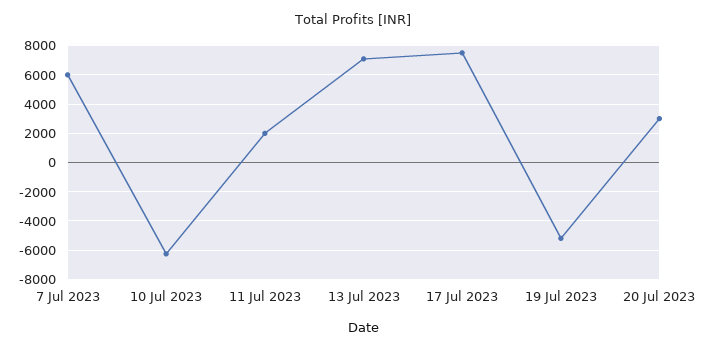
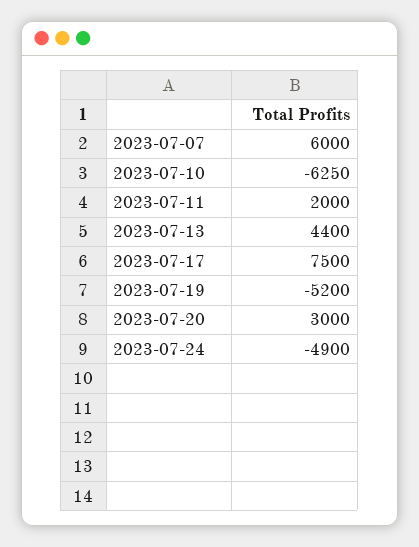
13 Jul 2023: 7000 -> 4400
2023-07-24: none -> -4900

